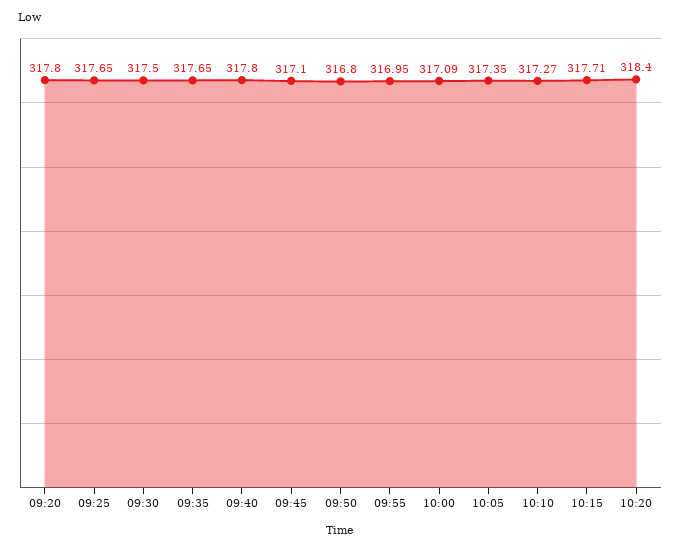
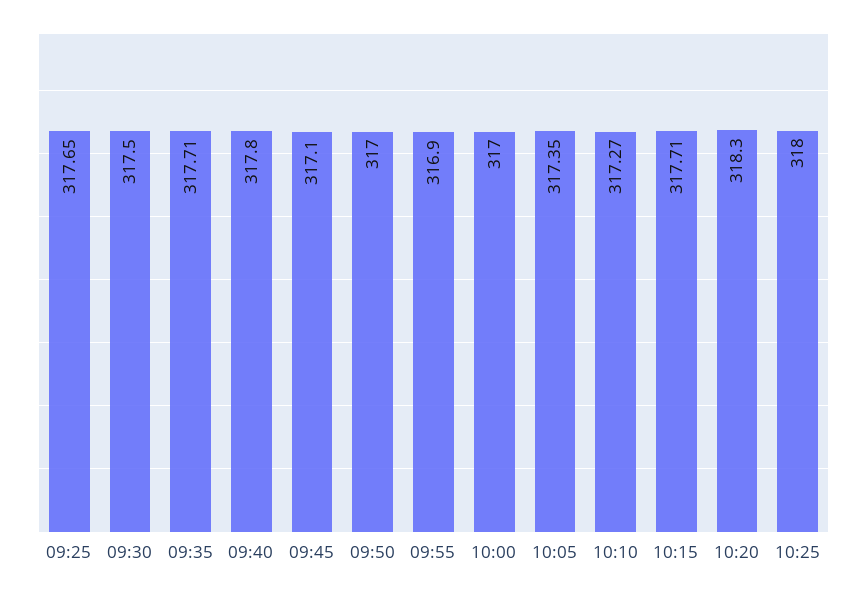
09:20: 317.8 -> none
09:35: 317.65 -> 317.71
09:50: 316.8 -> 317
09:55: 316.95 -> 316.9
10:00: 317.09 -> 317
10:20: 318.4 -> 318.3
10:25: none -> 318

